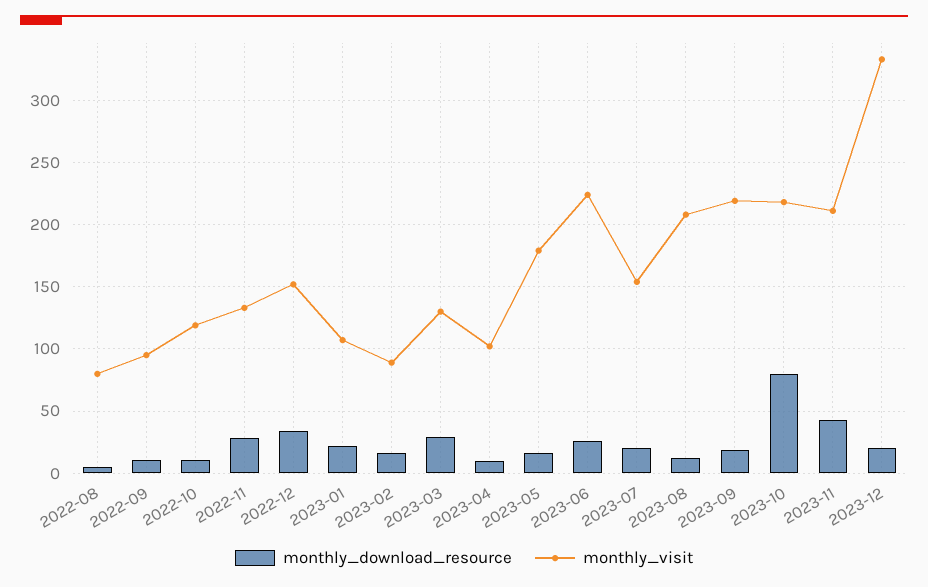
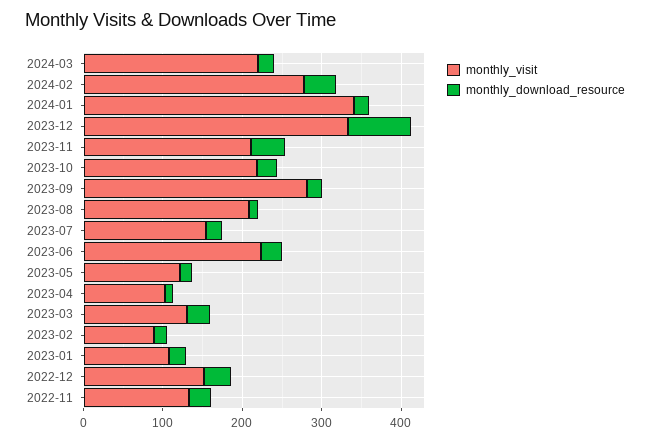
monthly_download_resource, 2022-08: 5 -> none
monthly_visit, 2022-08: 80 -> none
monthly_download_resource, 2022-09: 10 -> none
monthly_visit, 2022-09: 95 -> none
monthly_download_resource, 2022-10: 10 -> none
monthly_visit, 2022-10: 120 -> none
monthly_visit, 2023-05: 180 -> 120
monthly_visit, 2023-09: 220 -> 280
monthly_download_resource, 2023-10: 80 -> 20
monthly_download_resource, 2023-12: 20 -> 80
monthly_visit, 2024-03: none -> 220
monthly_download_resource, 2024-03: none -> 20
monthly_visit, 2024-02: none -> 280
monthly_download_resource, 2024-02: none -> 40
monthly_visit, 2024-01: none -> 340
monthly_download_resource, 2024-01: none -> 20

